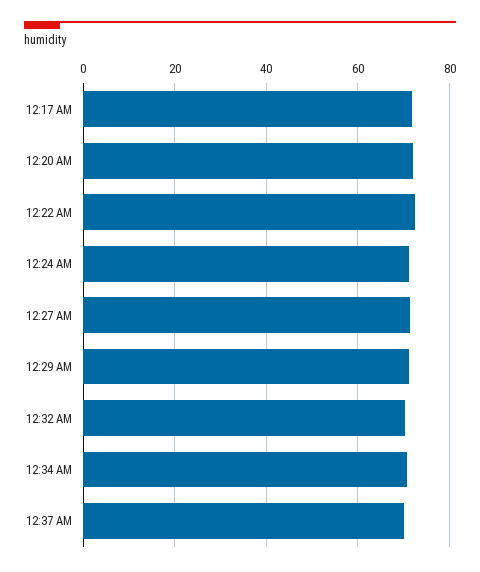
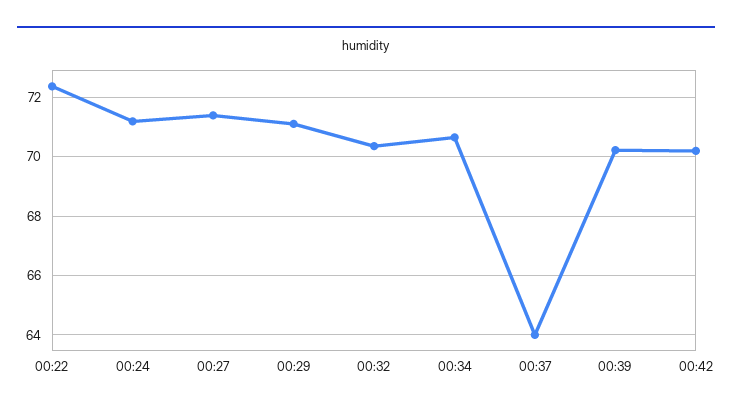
12:17 AM: 72 -> none
12:20 AM: 72 -> none
12:37 AM: 70 -> 64
00:39: none -> 70.25
00:42: none -> 70.25

